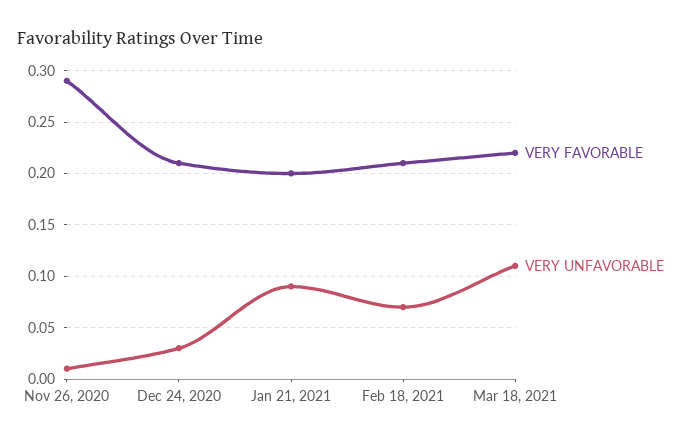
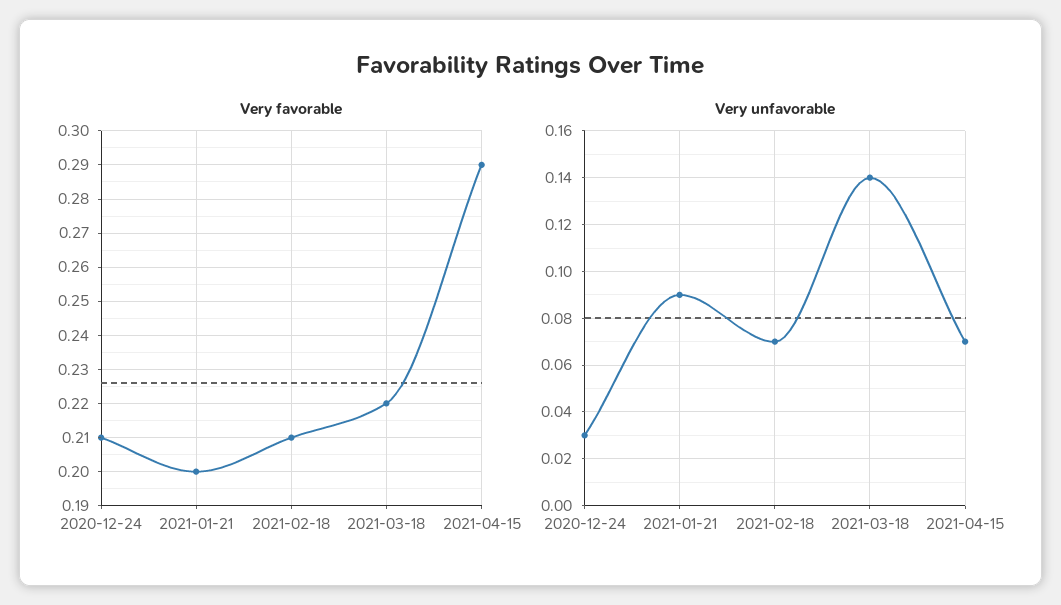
VERY FAVORABLE, Nov 26, 2020: 0.29 -> none
VERY UNFAVORABLE, Nov 26, 2020: 0.01 -> none
VERY UNFAVORABLE, Mar 18, 2021: 0.11 -> 0.14
VERY FAVORABLE, 2021-04-15: none -> 0.29
VERY UNFAVORABLE, 2021-04-15: none -> 0.07

